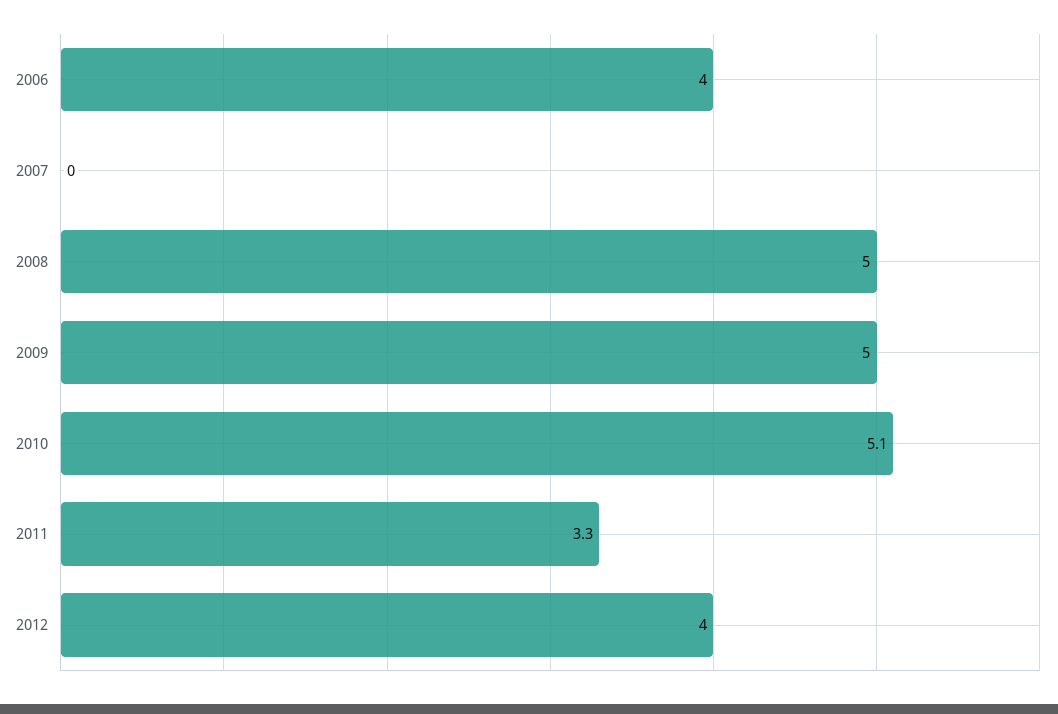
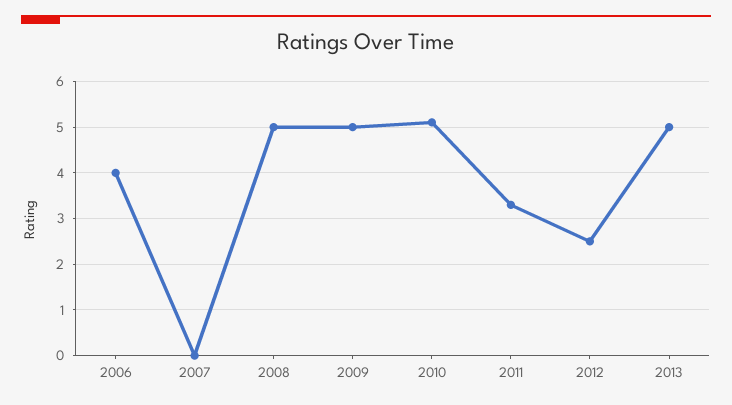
2012: 4 -> 2.5
2013: none -> 5

